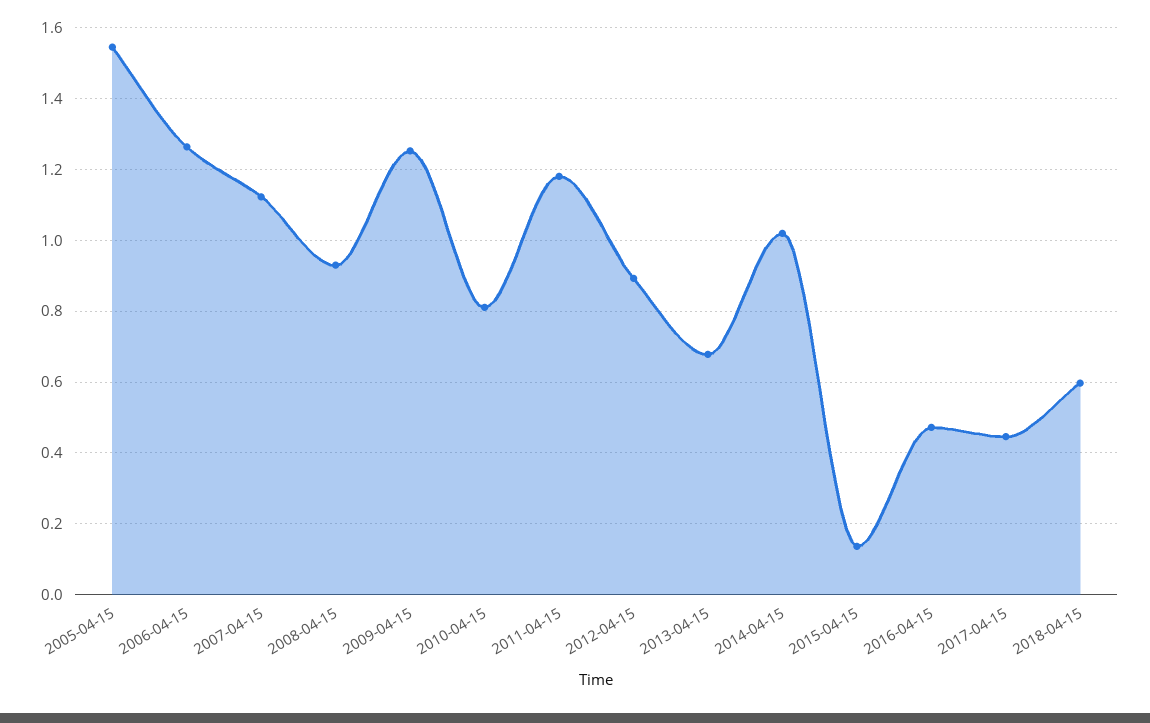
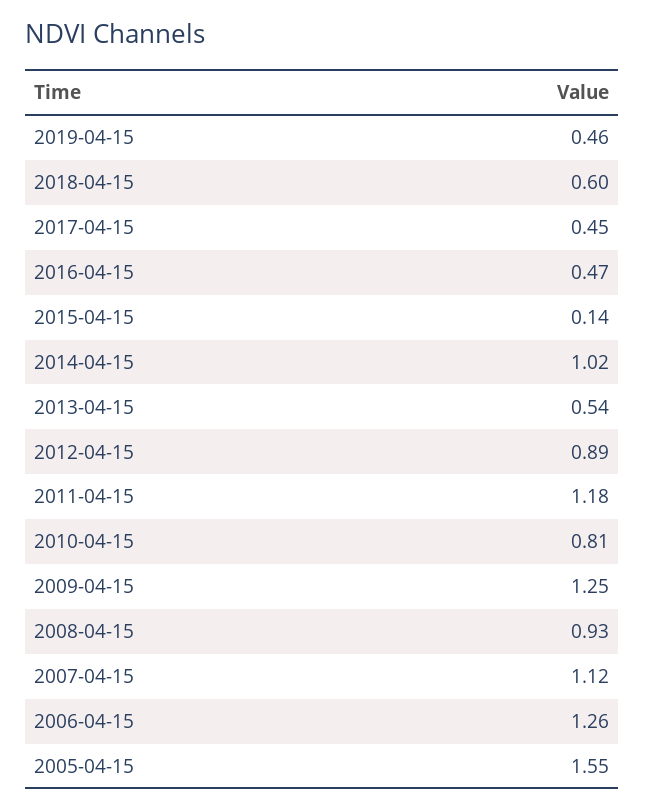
2013-04-15: 0.68 -> 0.54
2019-04-15: none -> 0.46

